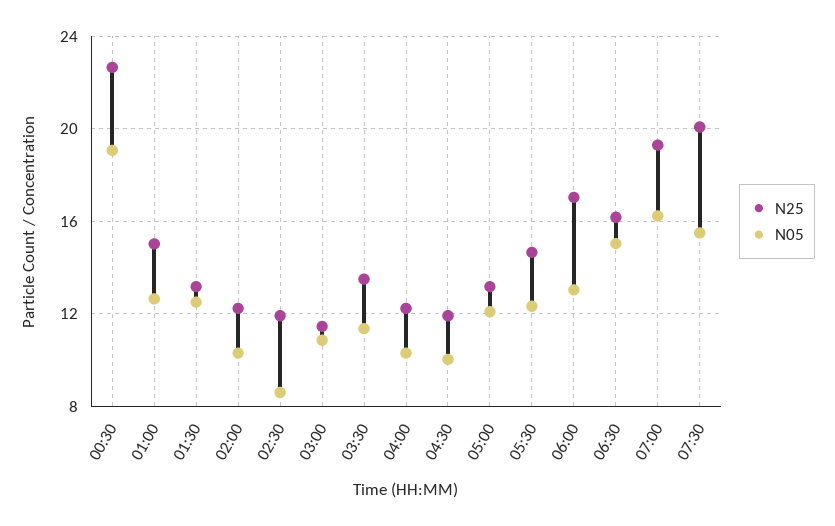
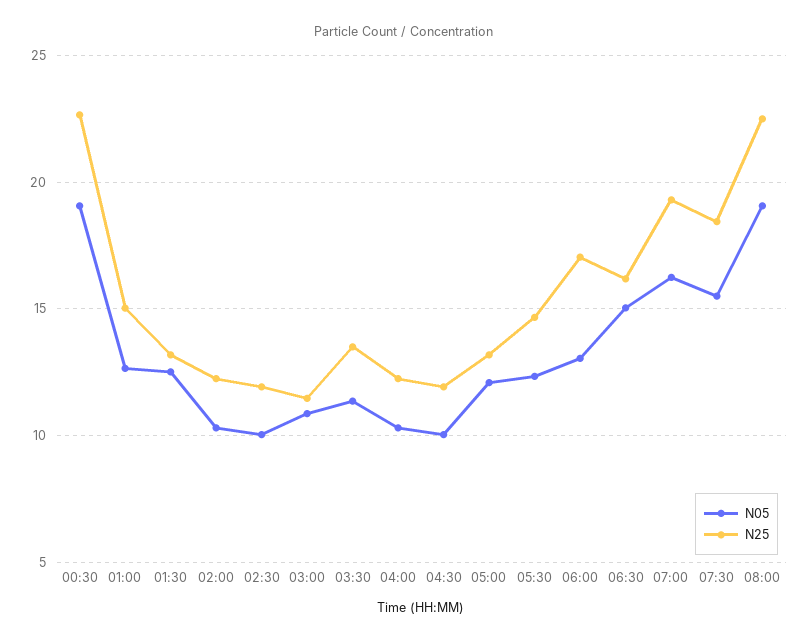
N05, 02:30: 8.5 -> 10
N25, 07:30: 20 -> 18.5
N05, 08:00: none -> 19
N25, 08:00: none -> 22.5

